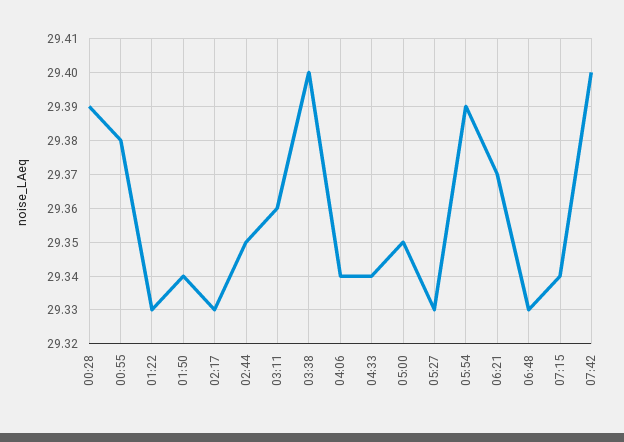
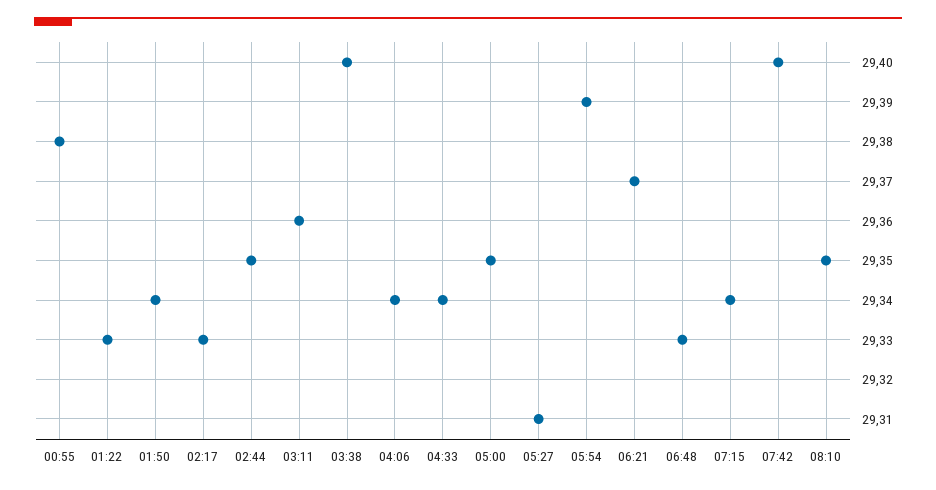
00:28: 29.39 -> none
05:27: 29.33 -> 29.31
08:10: none -> 29.35

